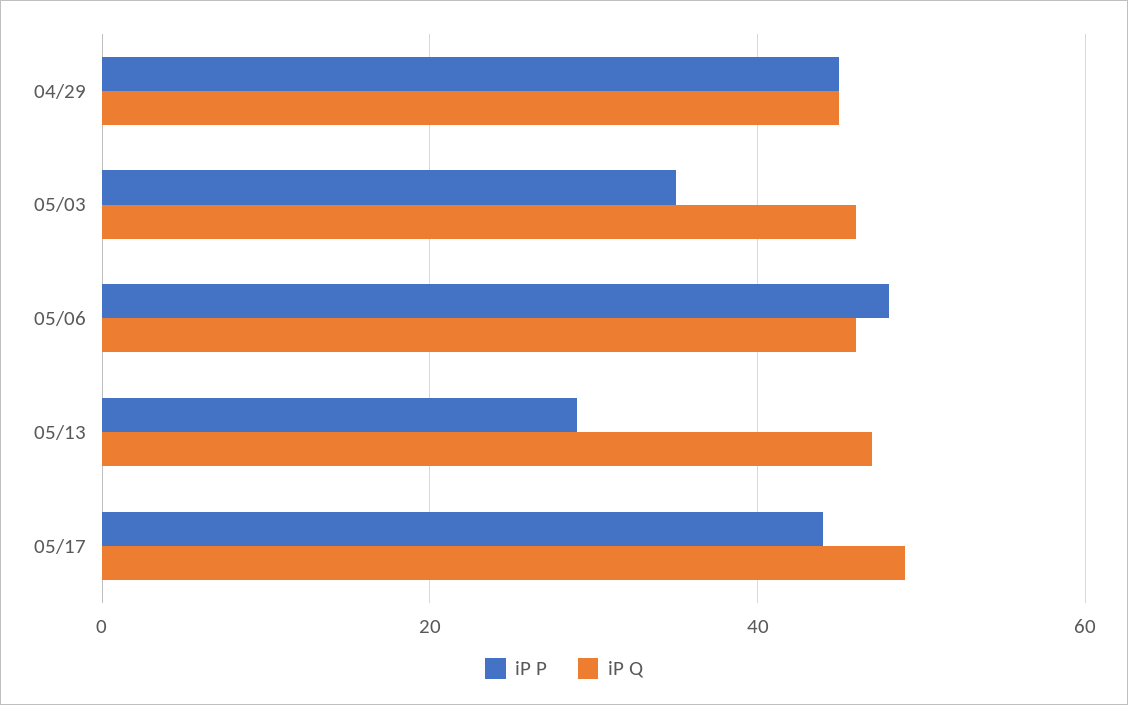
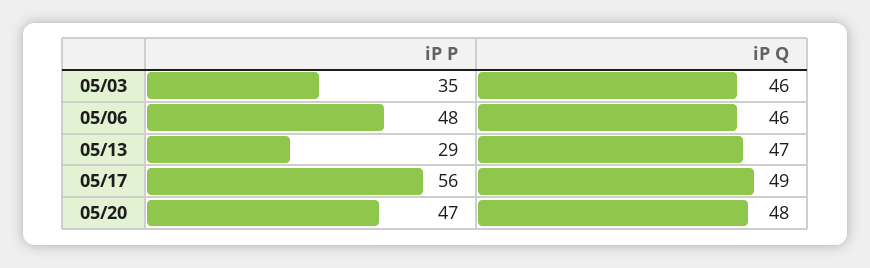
iP P, 04/29: 45 -> none
iP Q, 04/29: 45 -> none
iP P, 05/17: 45 -> 56
iP P, 05/20: none -> 47
iP Q, 05/20: none -> 48

